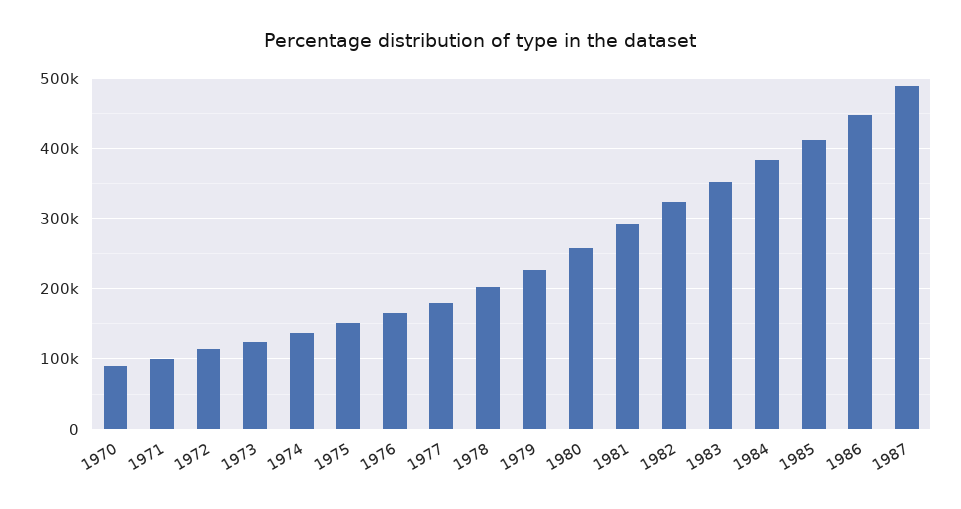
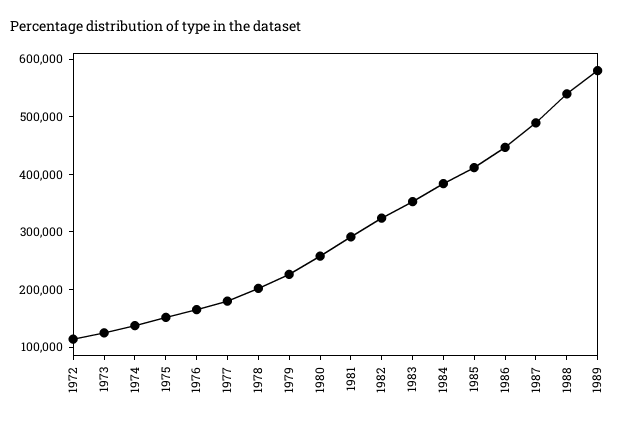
1970: 90000 -> none
1971: 100000 -> none
1988: none -> 540000
1989: none -> 580000

